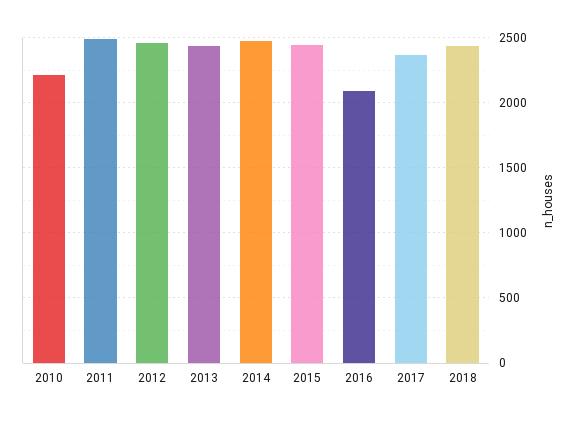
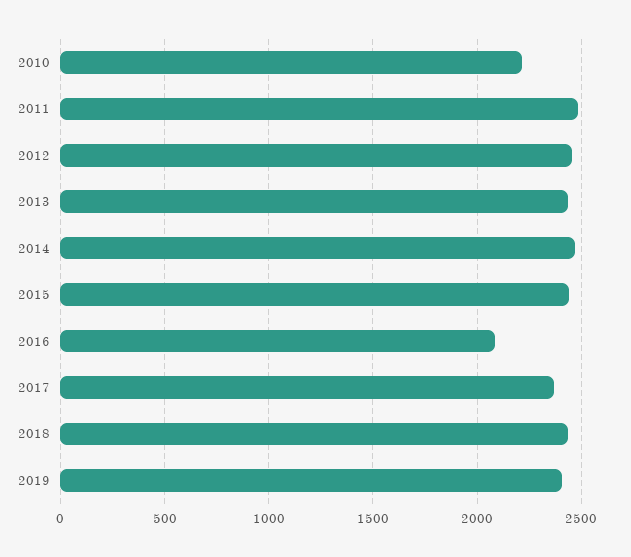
2019: none -> 2400

